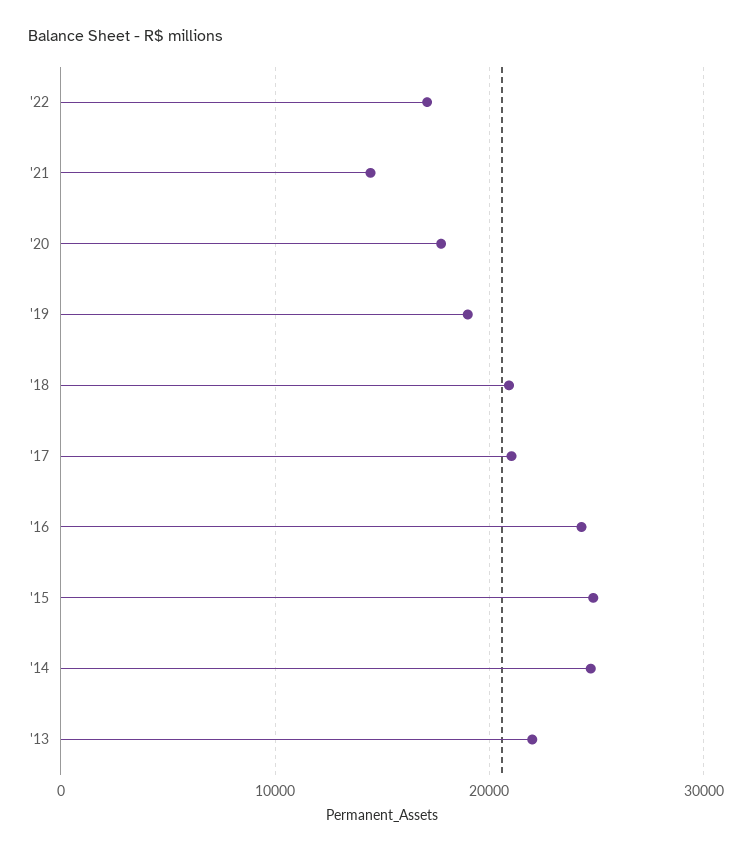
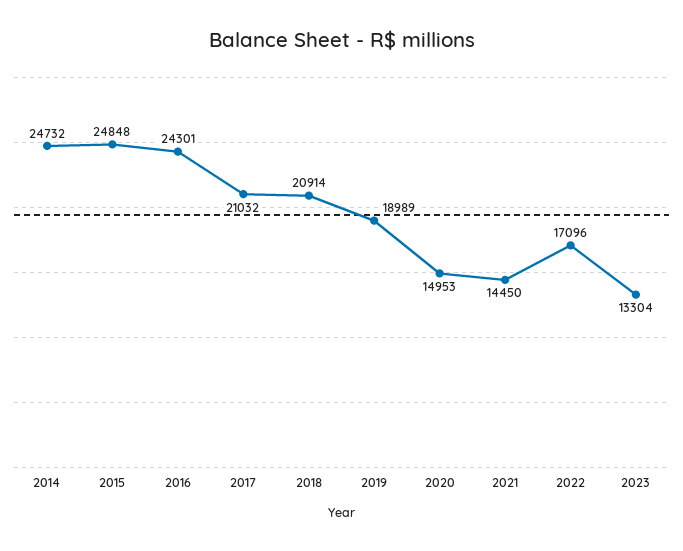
'20: 18000 -> 14953
'13: 22000 -> none
2023: none -> 13304

